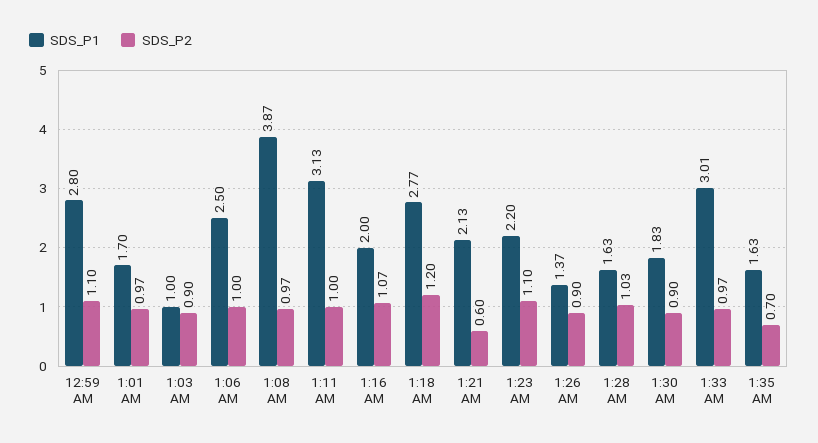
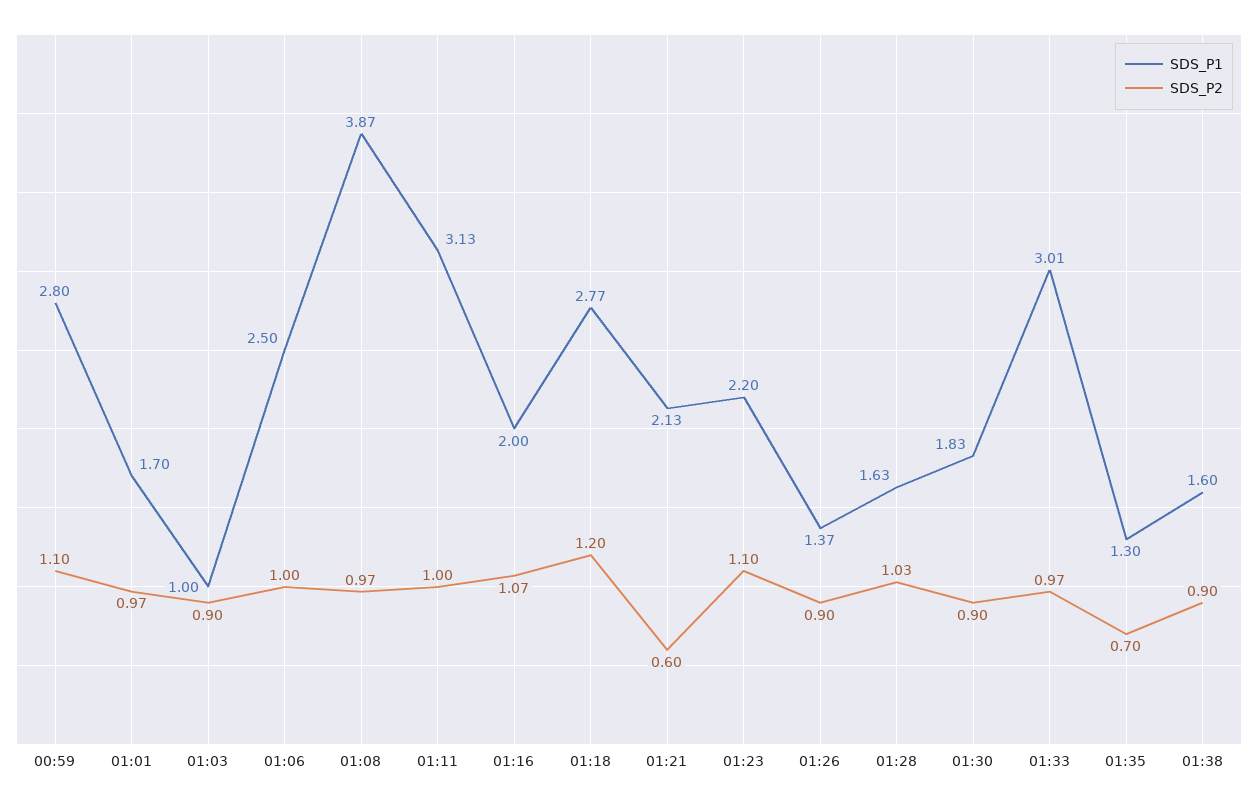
SDS_P1, 1:35 AM: 1.63 -> 1.3
SDS_P1, 01:38: none -> 1.6
SDS_P2, 01:38: none -> 0.9

